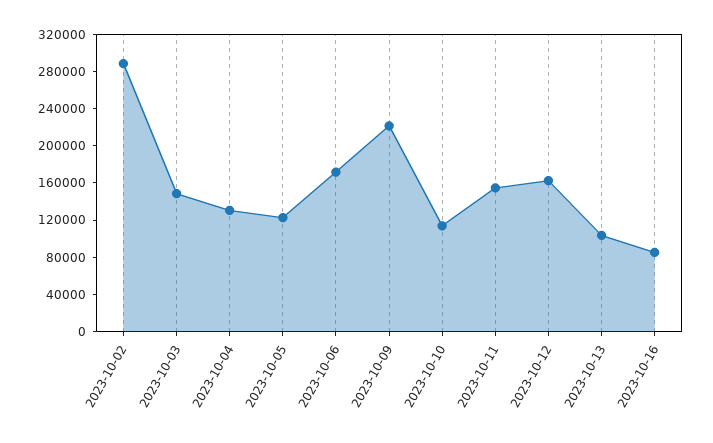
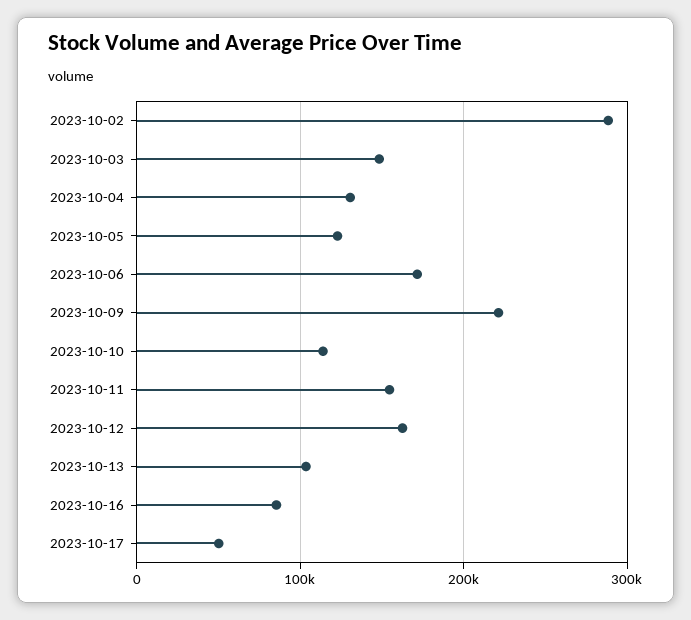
2023-10-17: none -> 50000

